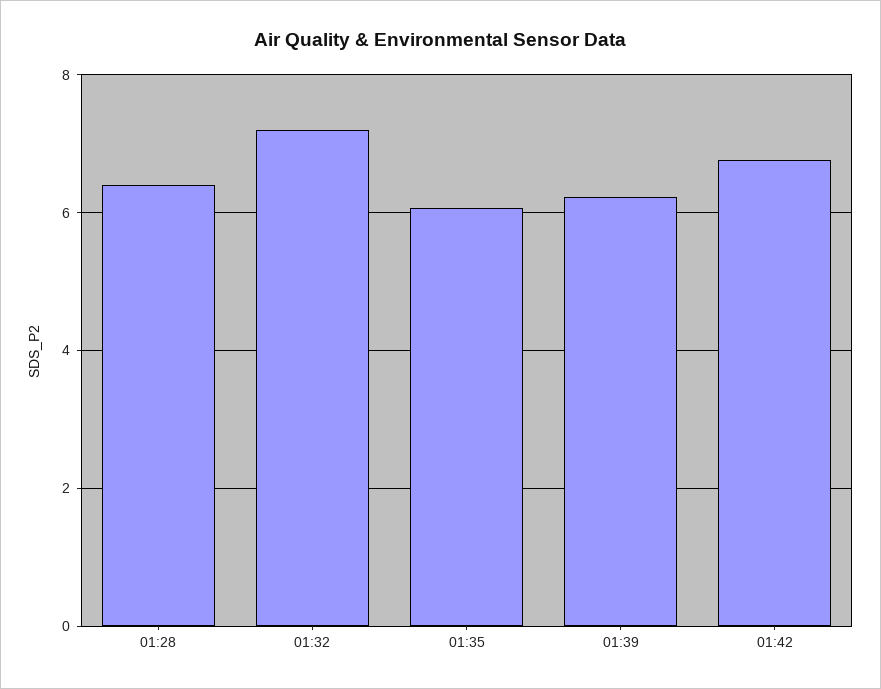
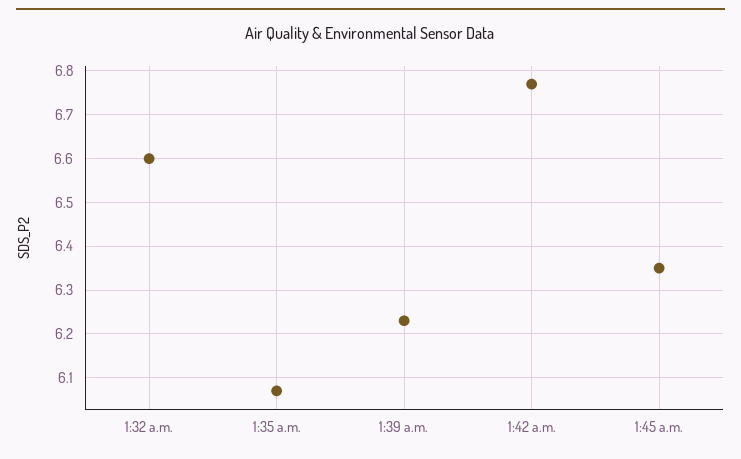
01:28: 6.4 -> none
01:32: 7.2 -> 6.6
1:45 a.m.: none -> 6.35

